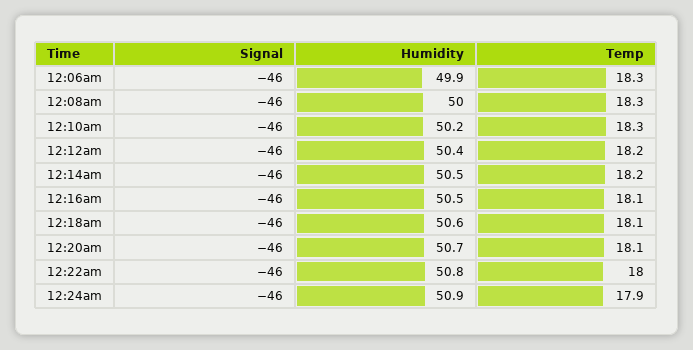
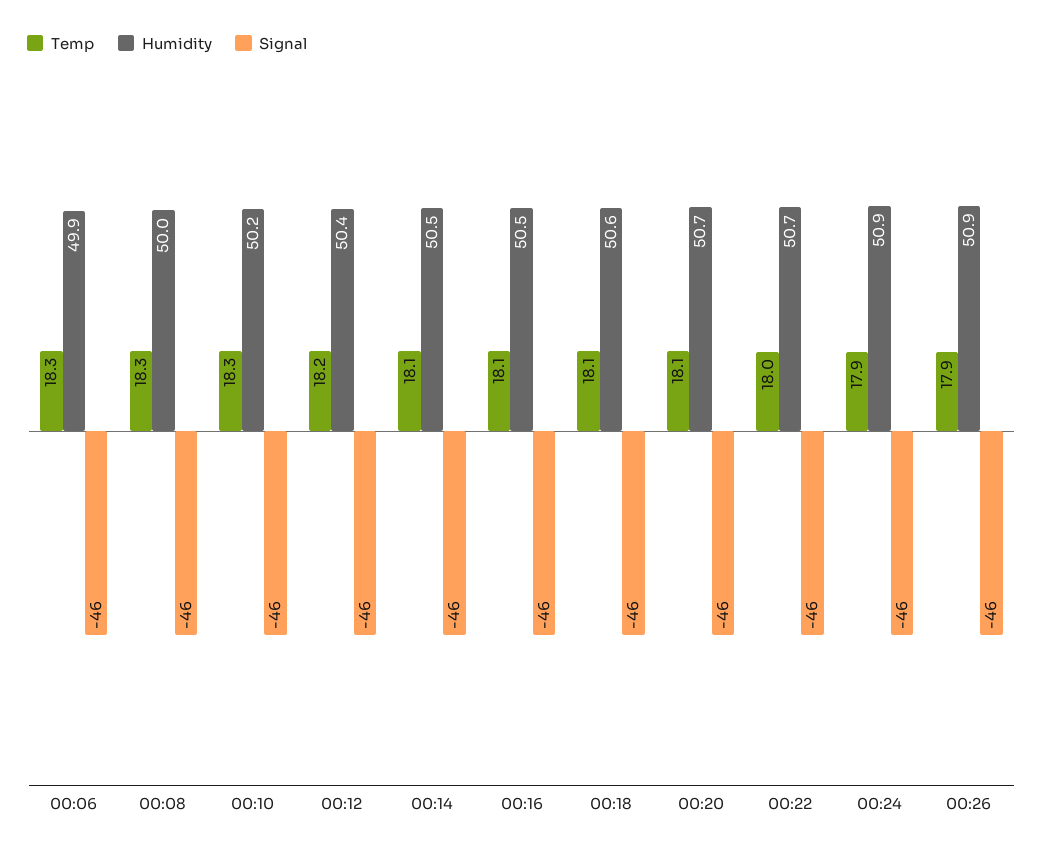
Temp, 12:14am: 18.2 -> 18.1
Humidity, 12:22am: 50.8 -> 50.7
Temp, 00:26: none -> 17.9
Humidity, 00:26: none -> 50.9
Signal, 00:26: none -> -46

